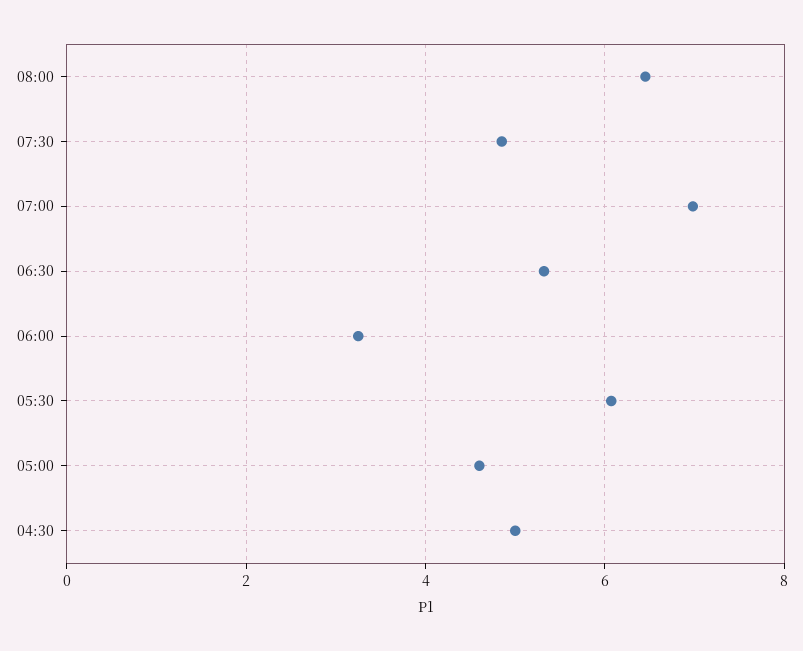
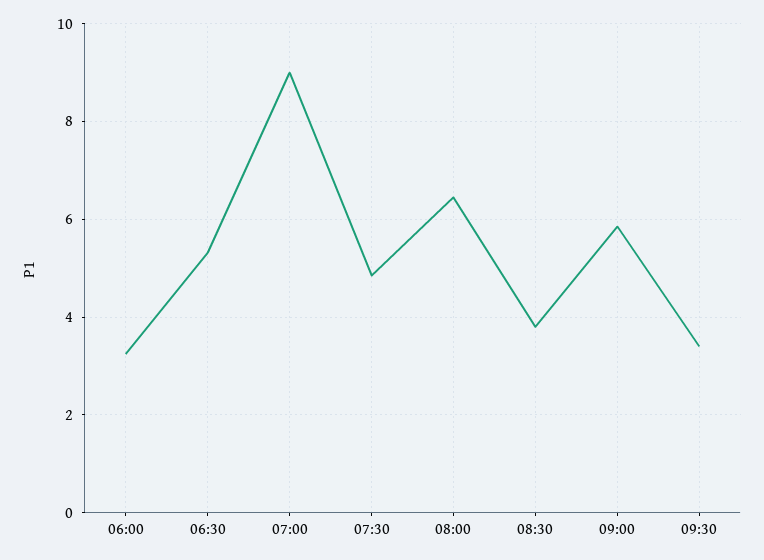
07:00: 7 -> 9
05:30: 6 -> none
05:00: 4.6 -> none
04:30: 5 -> none
08:30: none -> 3.8
09:00: none -> 5.8
09:30: none -> 3.4

